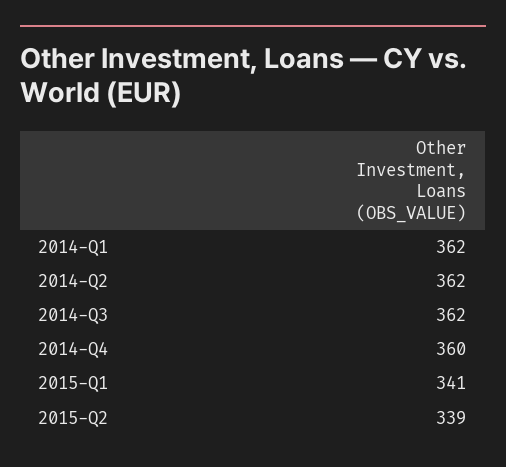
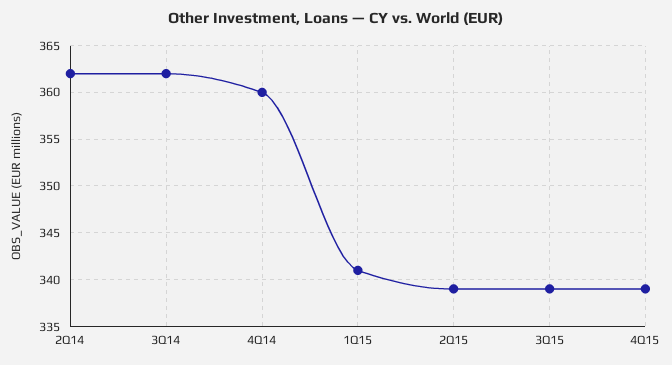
2014-Q1: 362 -> none
3Q15: none -> 339
4Q15: none -> 339

